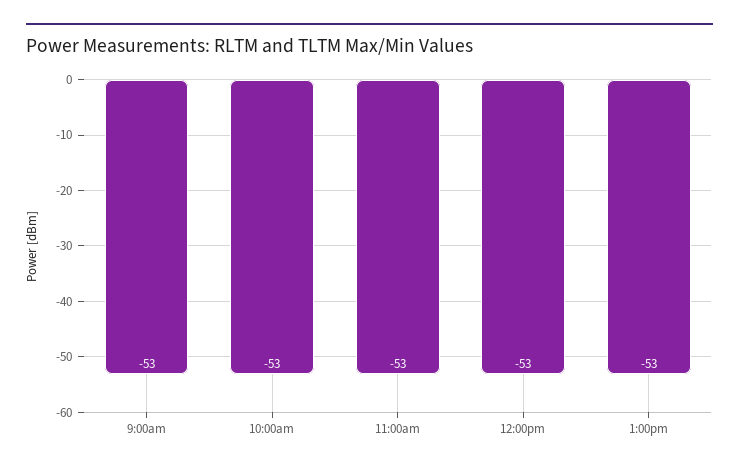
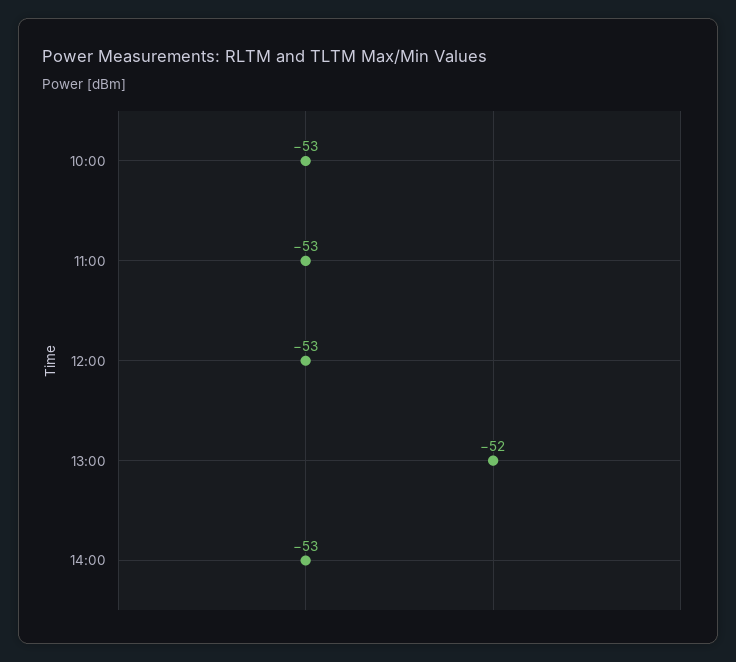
9:00am: -53 -> none
1:00pm: -53 -> -52
14:00: none -> -53

